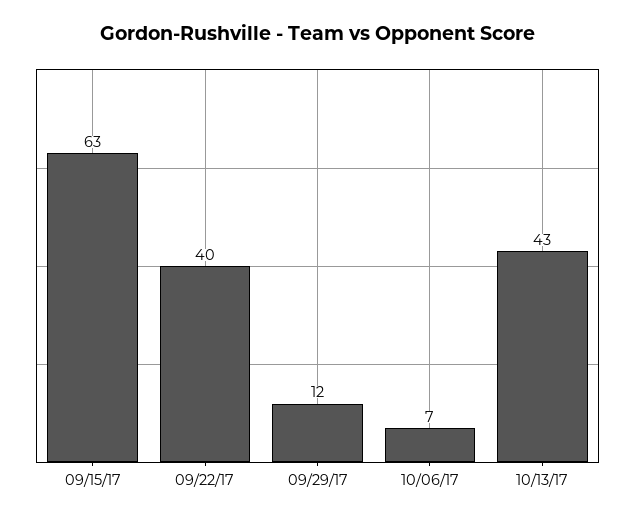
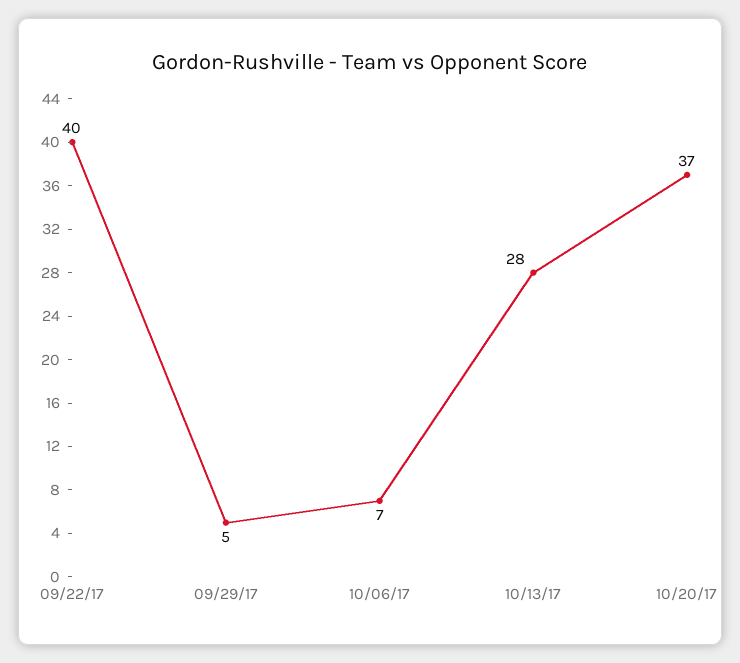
09/15/17: 63 -> none
09/29/17: 12 -> 5
10/13/17: 43 -> 28
10/20/17: none -> 37

